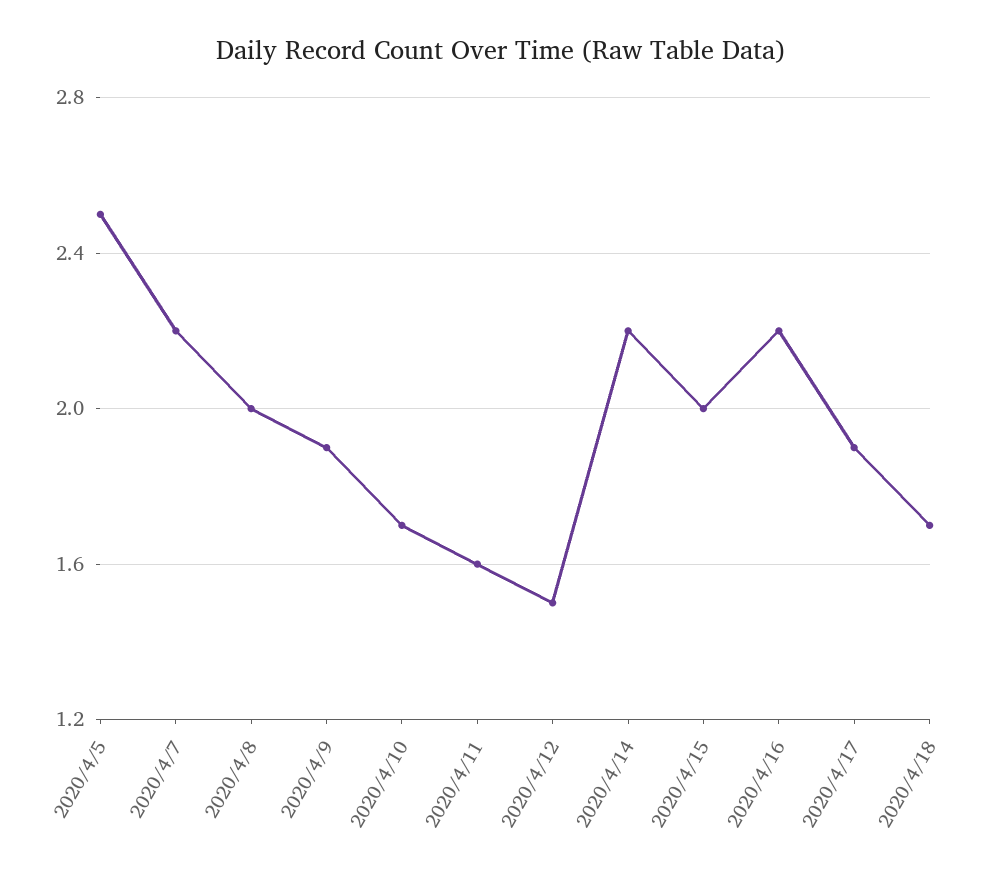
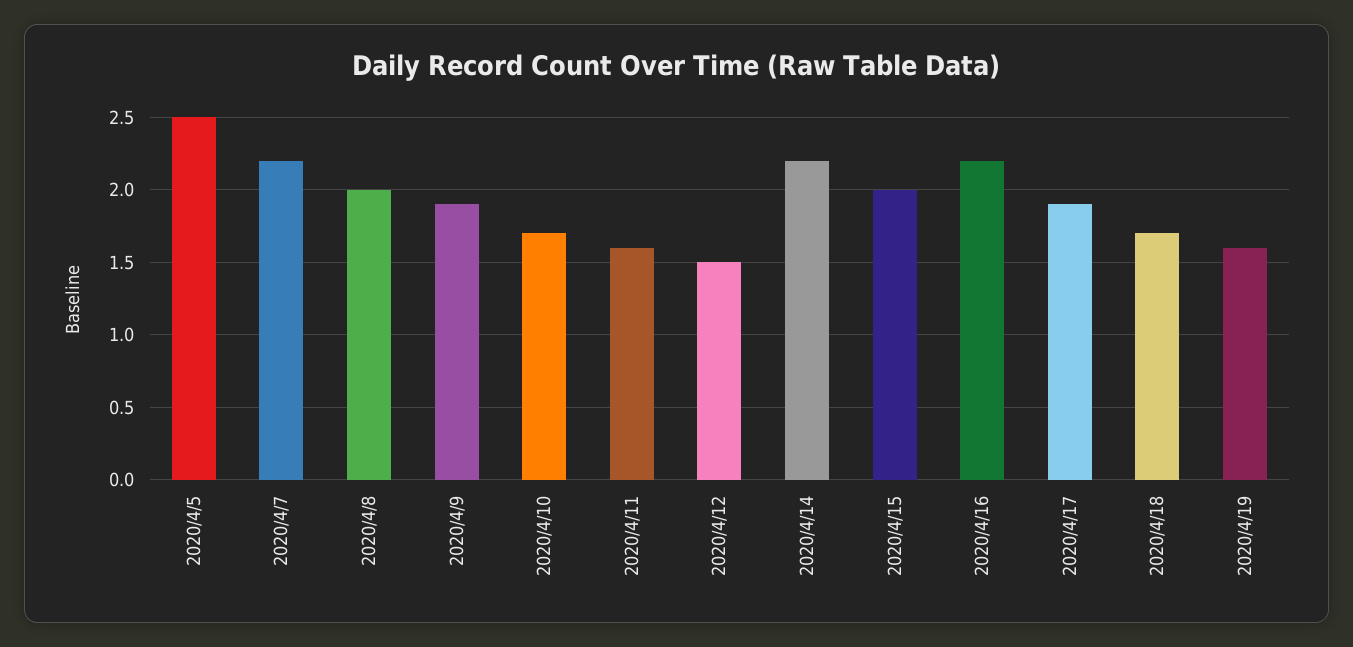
2020/4/19: none -> 1.6

